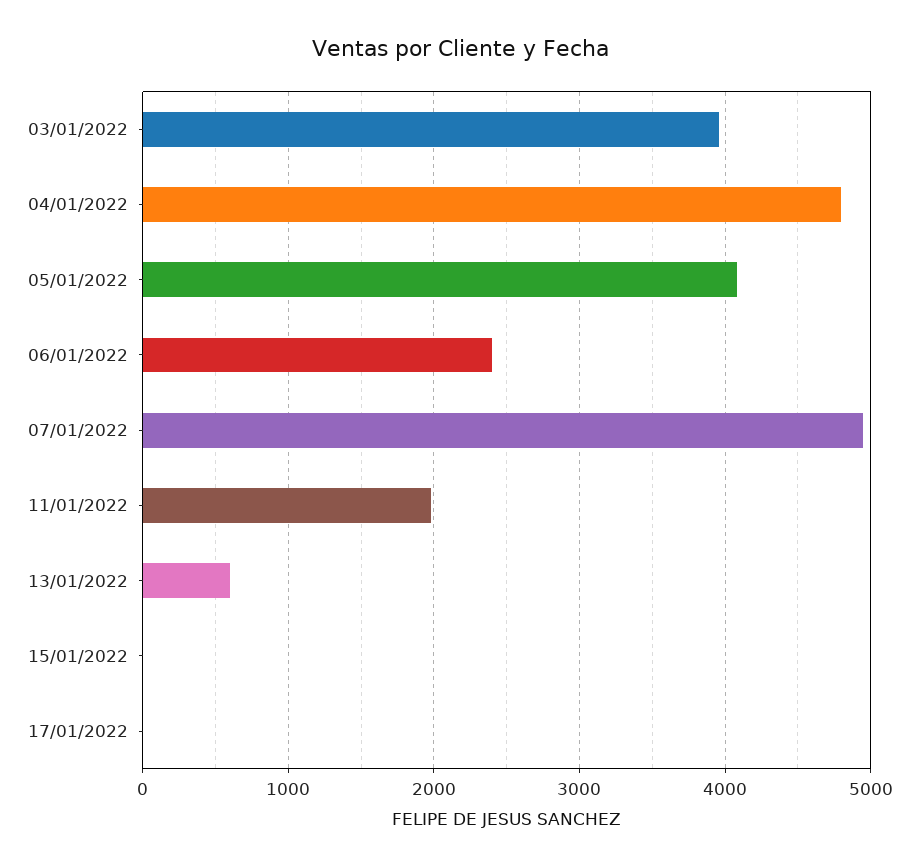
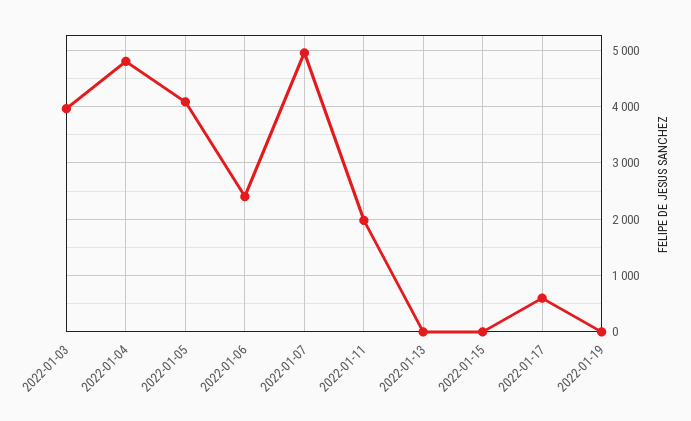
13/01/2022: 600 -> 0
17/01/2022: 0 -> 600
2022-01-19: none -> 0

